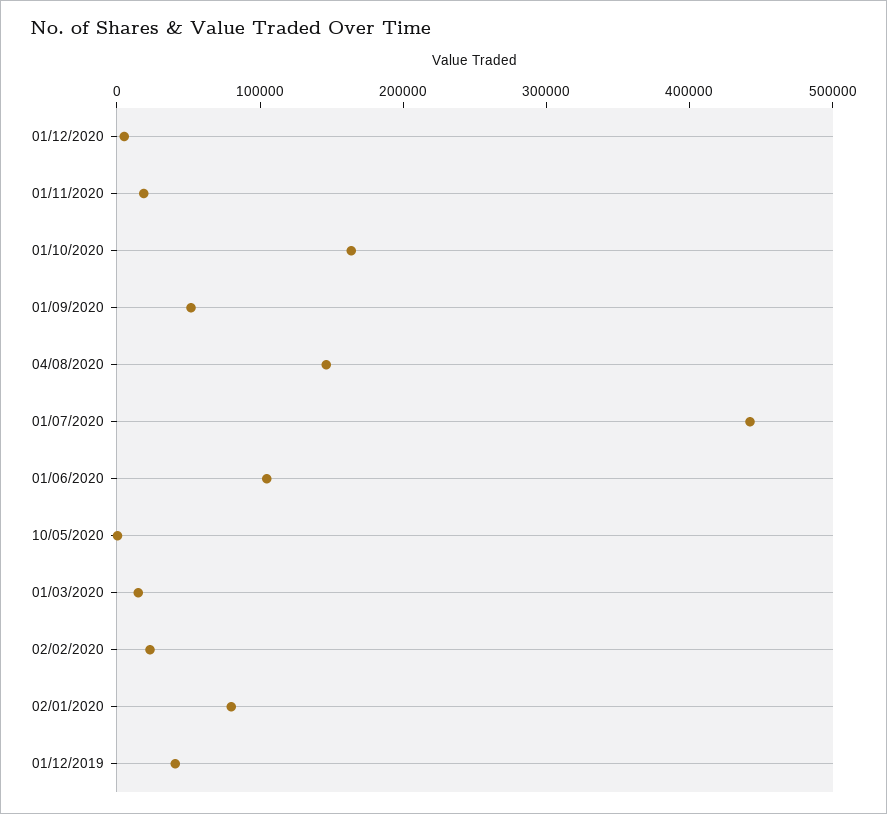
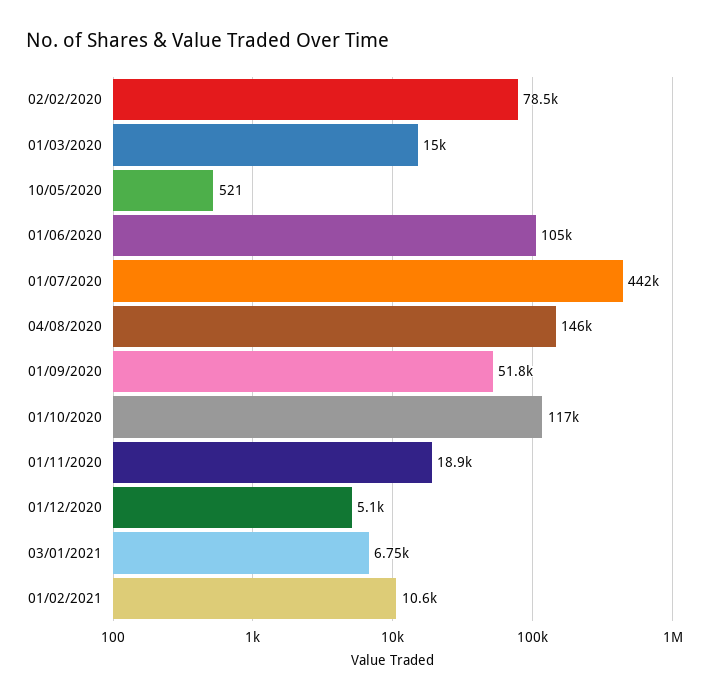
01/10/2020: 160000 -> 117000
02/02/2020: 20000 -> 78500
02/01/2020: 80000 -> none
01/12/2019: 40000 -> none
03/01/2021: none -> 6750
01/02/2021: none -> 10600

